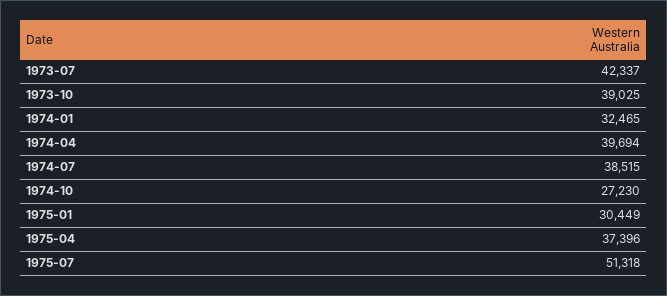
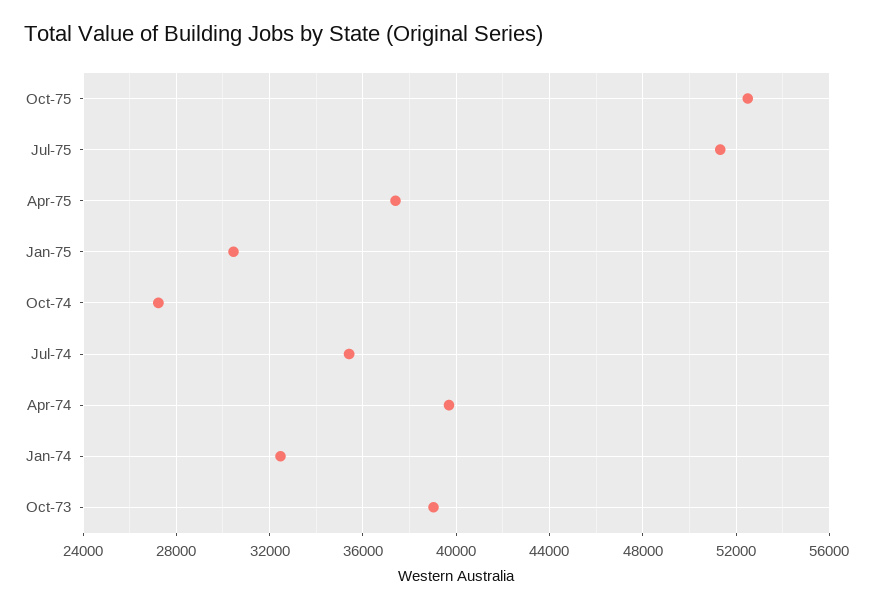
1973-07: 42337 -> none
1974-07: 38515 -> 35500
Oct-75: none -> 52500

